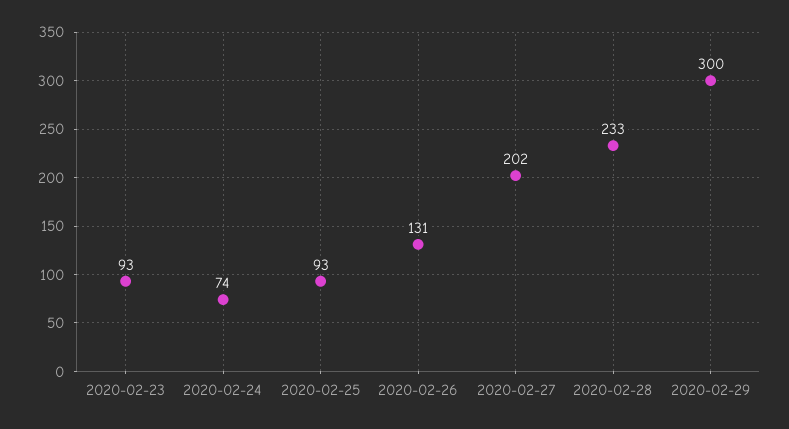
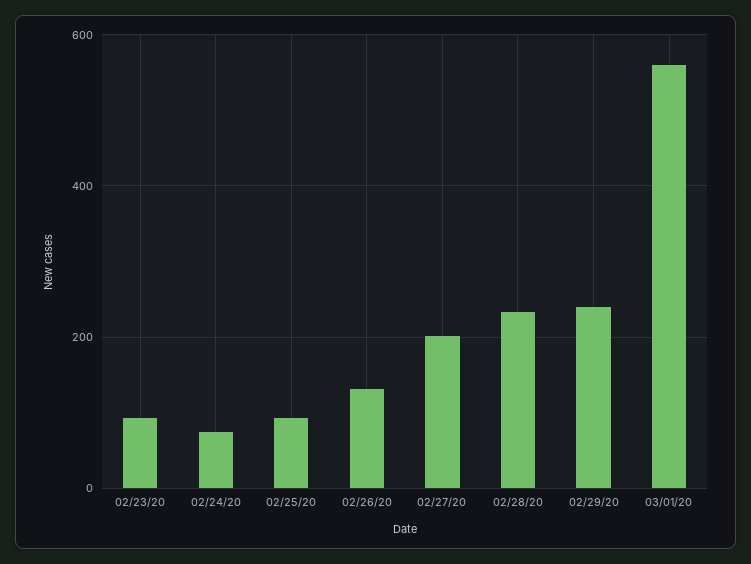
2020-02-29: 300 -> 240
03/01/20: none -> 560

